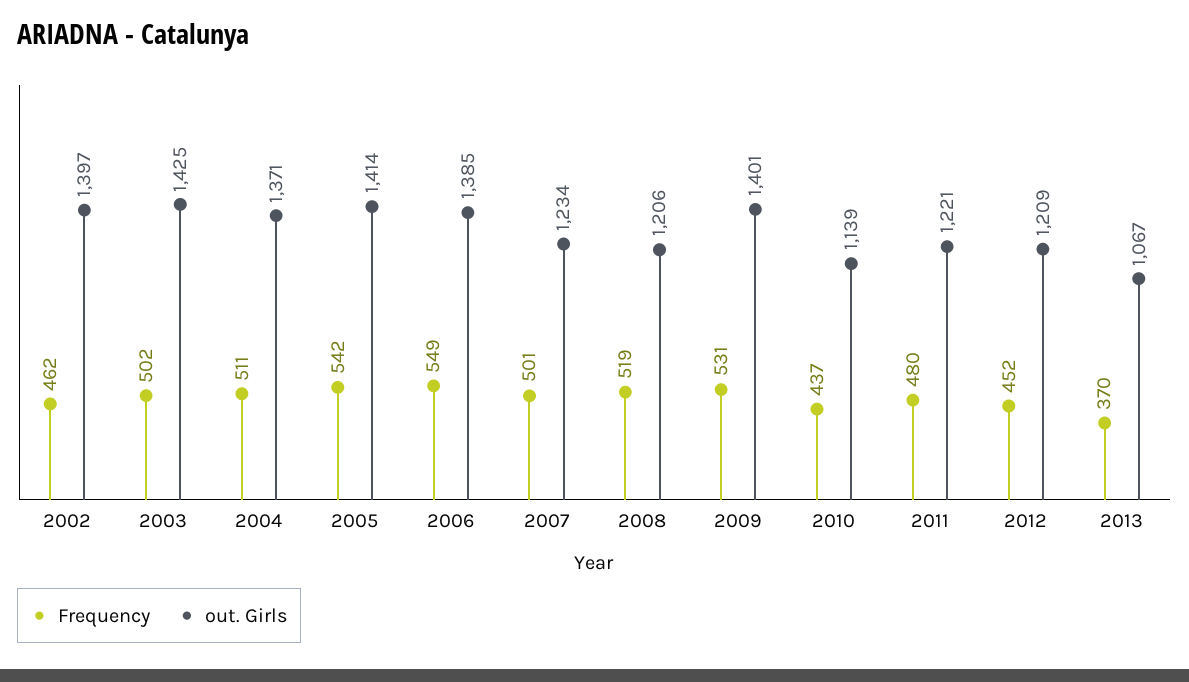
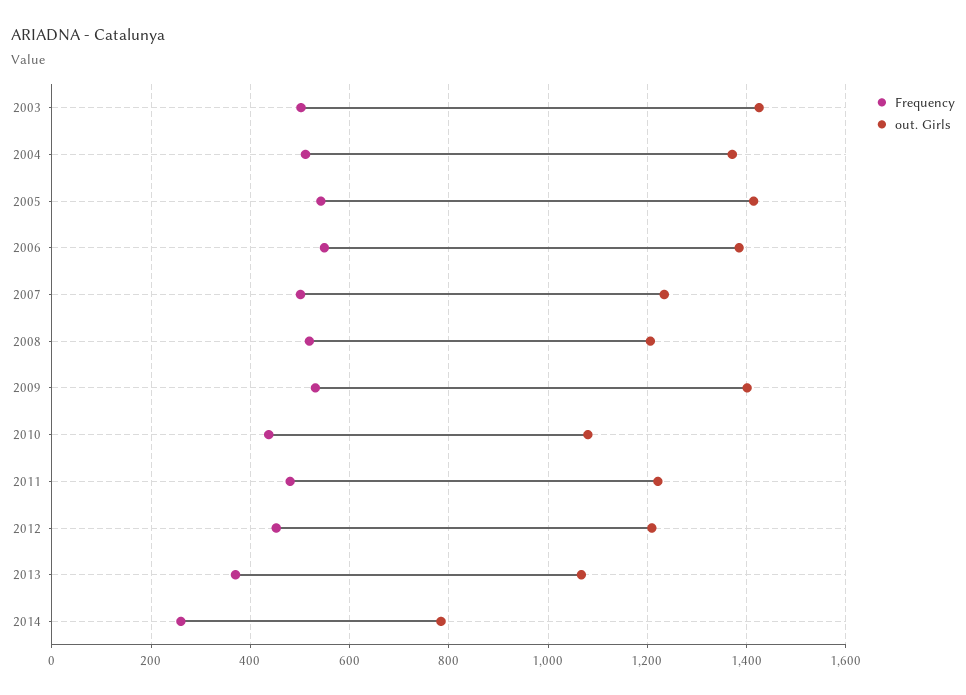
Frequency, 2002: 462 -> none
out. Girls, 2002: 1397 -> none
out. Girls, 2010: 1139 -> 1080
Frequency, 2014: none -> 260
out. Girls, 2014: none -> 780

